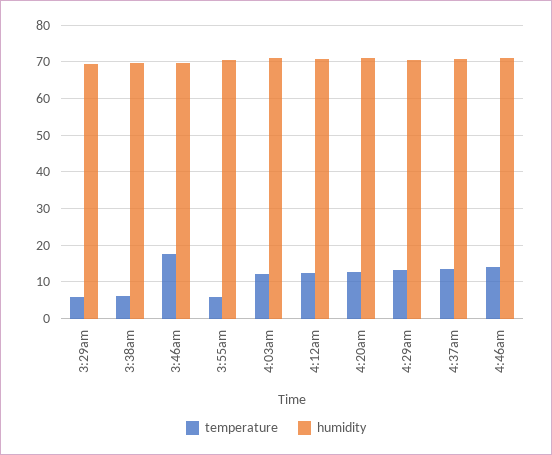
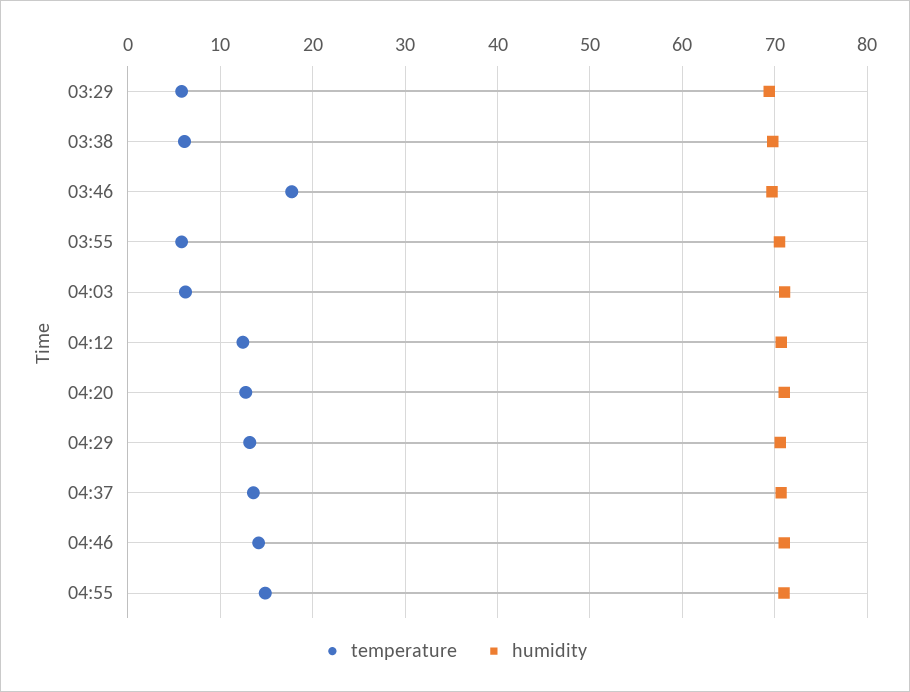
temperature, 4:03am: 12 -> 6
temperature, 04:55: none -> 15
humidity, 04:55: none -> 71

